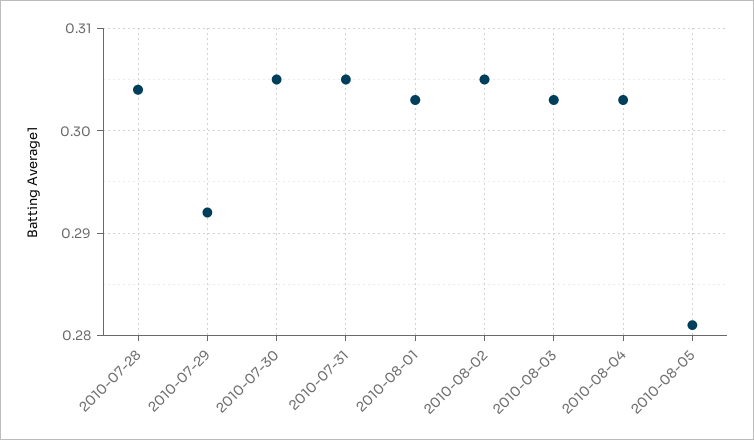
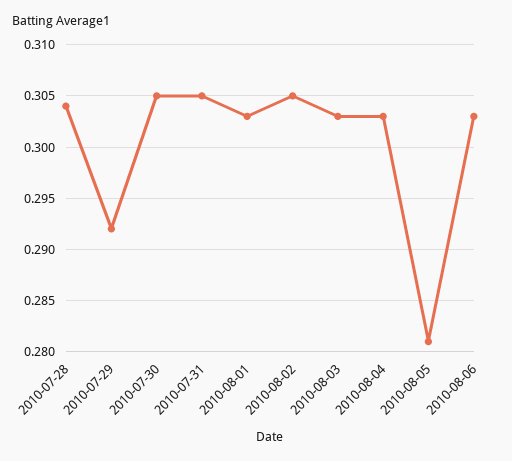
2010-08-06: none -> 0.303

